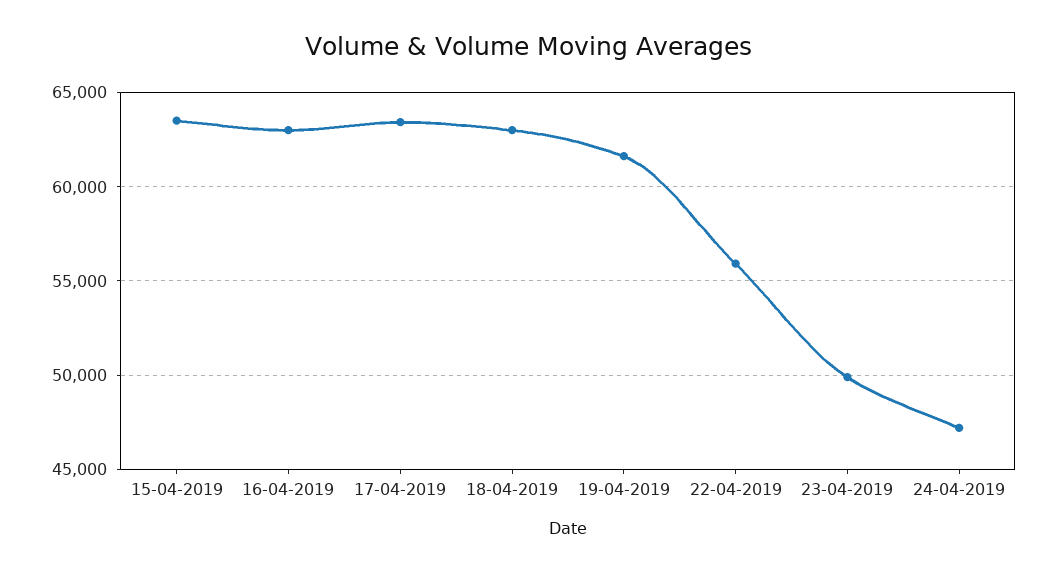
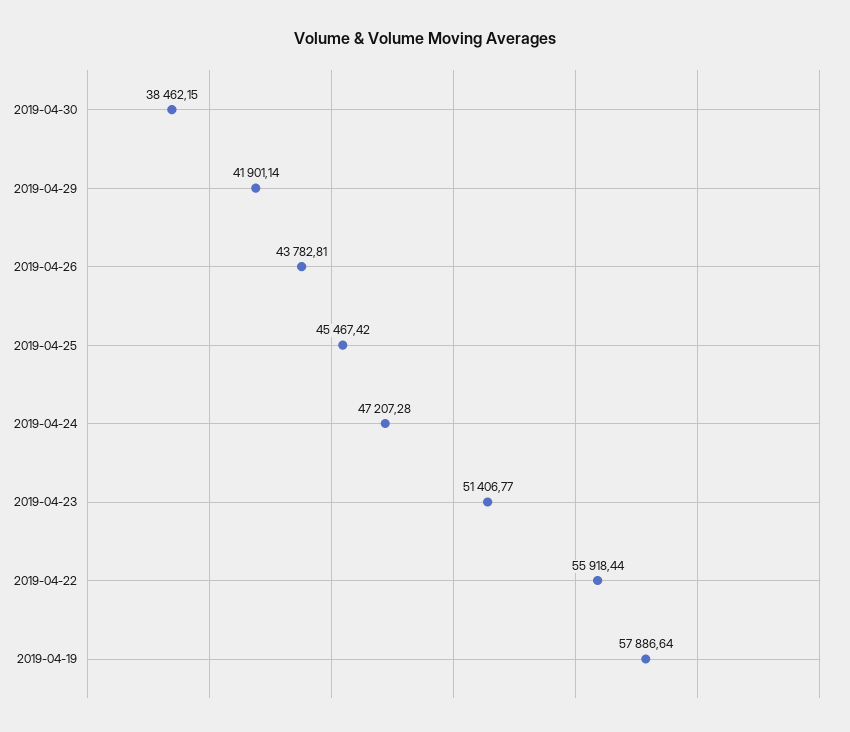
15-04-2019: 63500 -> none
16-04-2019: 63000 -> none
17-04-2019: 63500 -> none
18-04-2019: 63000 -> none
19-04-2019: 61500 -> 57886.64
23-04-2019: 50000 -> 51406.77
2019-04-30: none -> 38462.15
2019-04-29: none -> 41901.14
2019-04-26: none -> 43782.81
2019-04-25: none -> 45467.42

